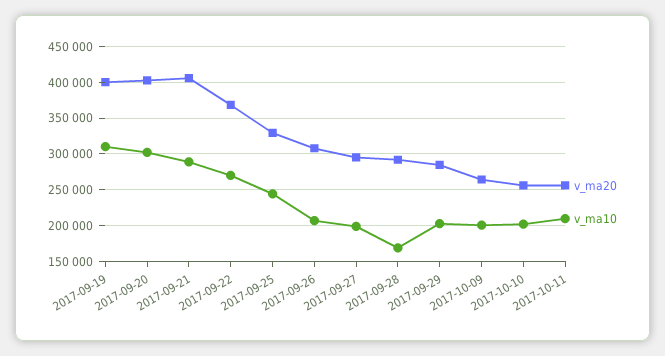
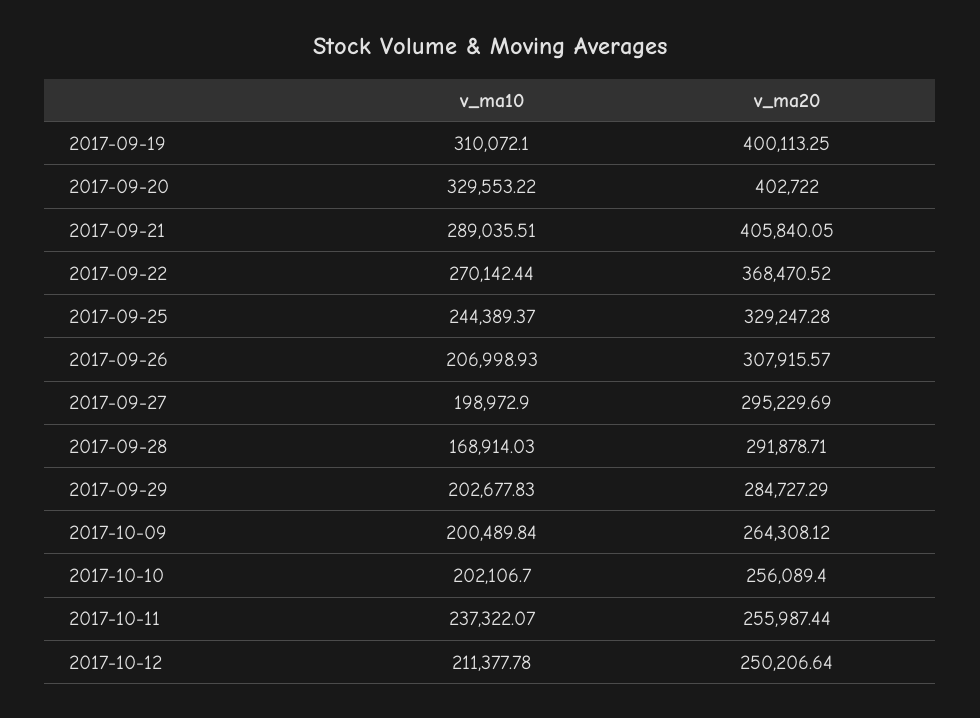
v_ma10, 2017-09-20: 300000 -> 329553.22
v_ma10, 2017-10-11: 210000 -> 237322.07
v_ma10, 2017-10-12: none -> 211377.78
v_ma20, 2017-10-12: none -> 250206.64

